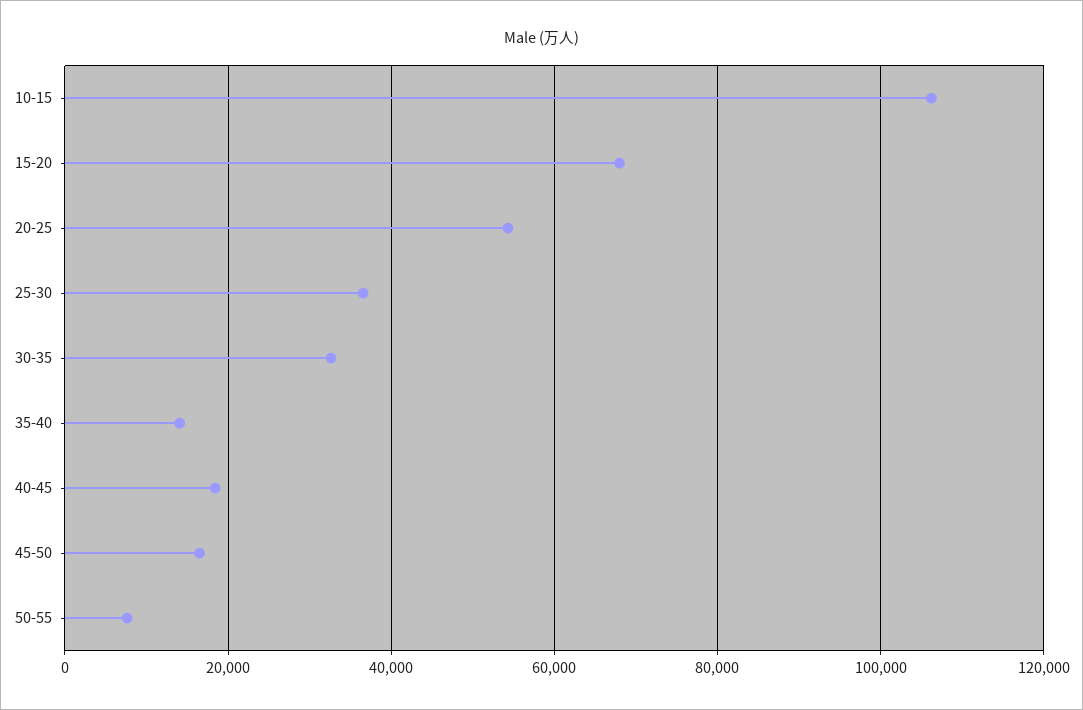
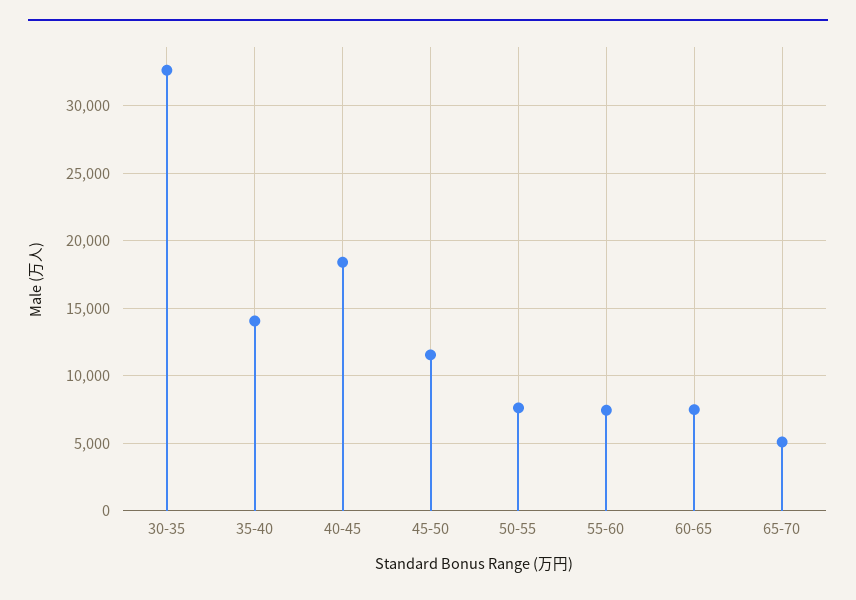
10-15: 106000 -> none
15-20: 68000 -> none
20-25: 54000 -> none
25-30: 36000 -> none
45-50: 16000 -> 11500
55-60: none -> 7500
60-65: none -> 7500
65-70: none -> 5000

